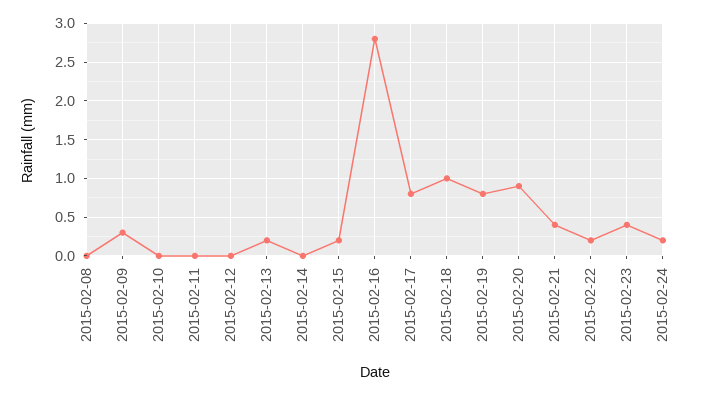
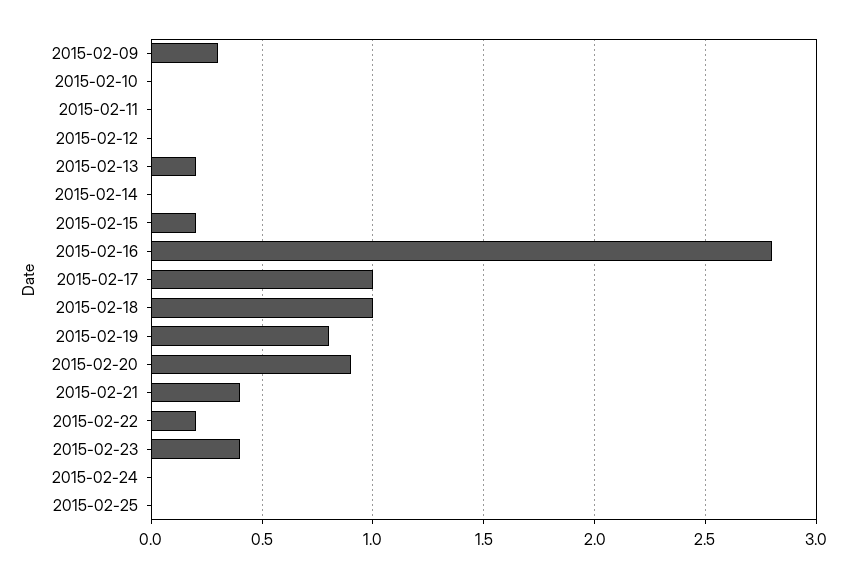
2015-02-08: 0 -> none
2015-02-17: 0.8 -> 1
2015-02-24: 0.2 -> 0
2015-02-25: none -> 0

